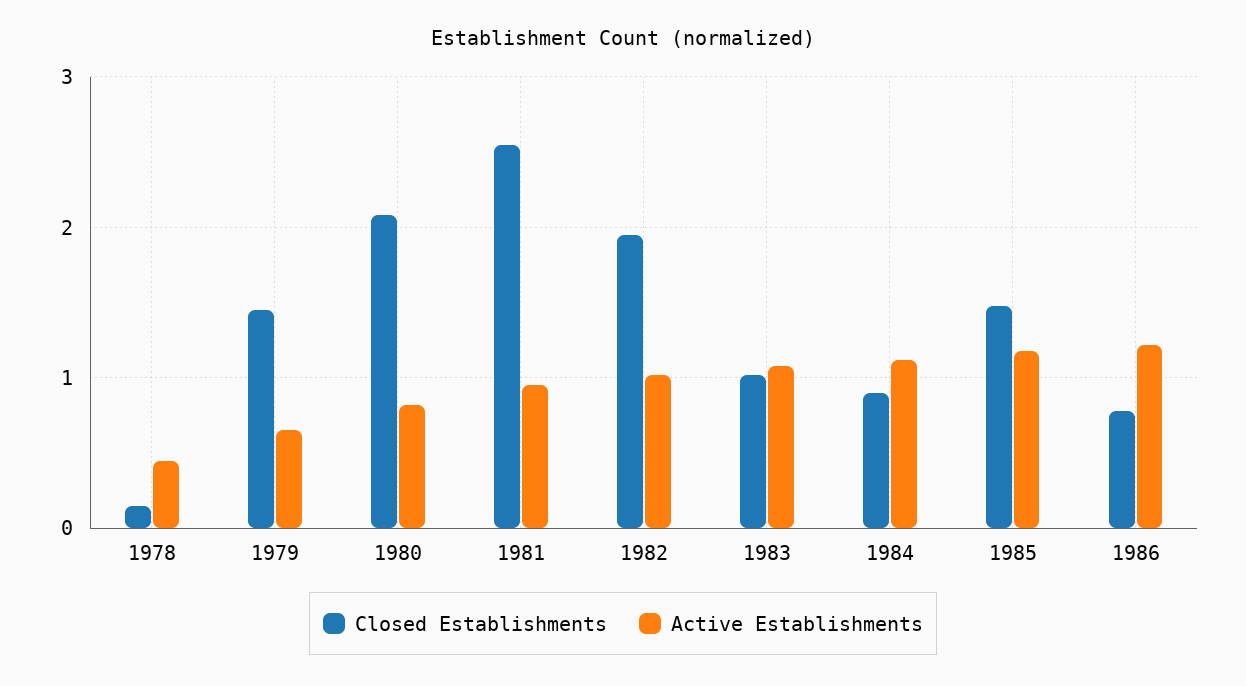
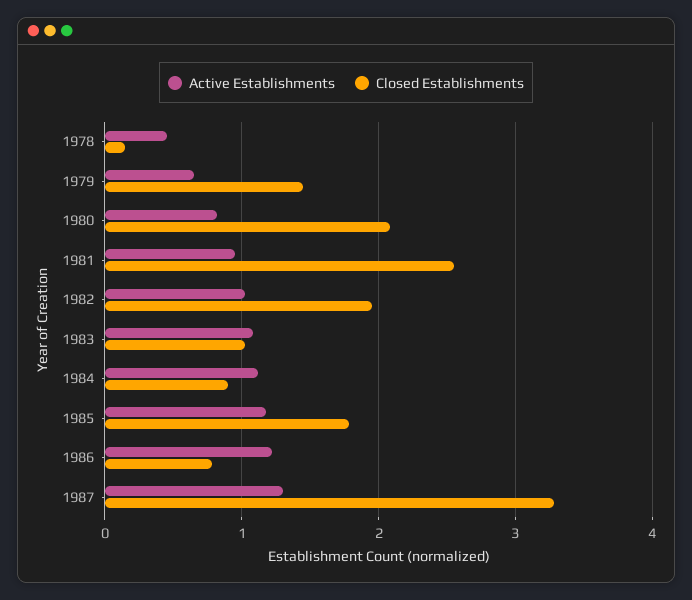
Closed Establishments, 1985: 1.5 -> 1.8
Active Establishments, 1987: none -> 1.3
Closed Establishments, 1987: none -> 3.3

